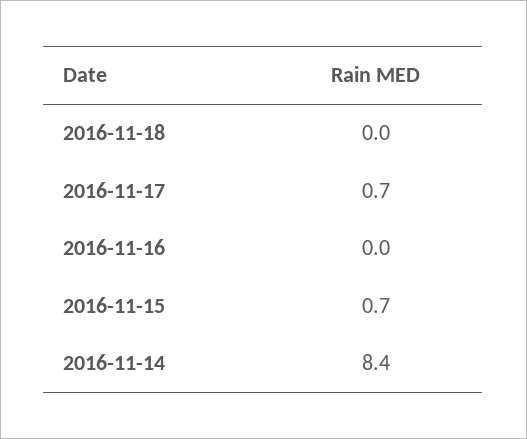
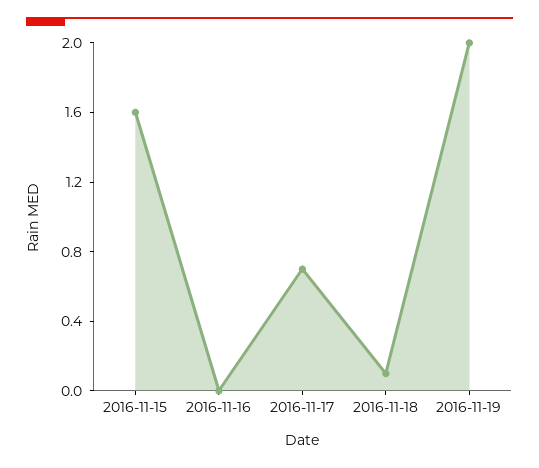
2016-11-18: 0 -> 0.1
2016-11-15: 0.7 -> 1.6
2016-11-14: 8.4 -> none
2016-11-19: none -> 2

